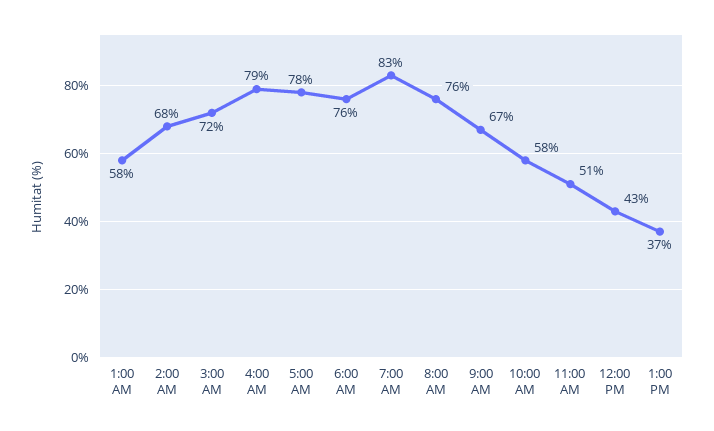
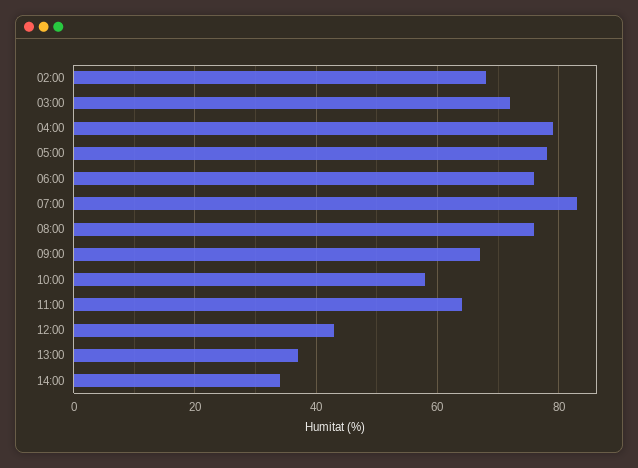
1:00 AM: 58 -> none
11:00 AM: 51 -> 65
14:00: none -> 35

